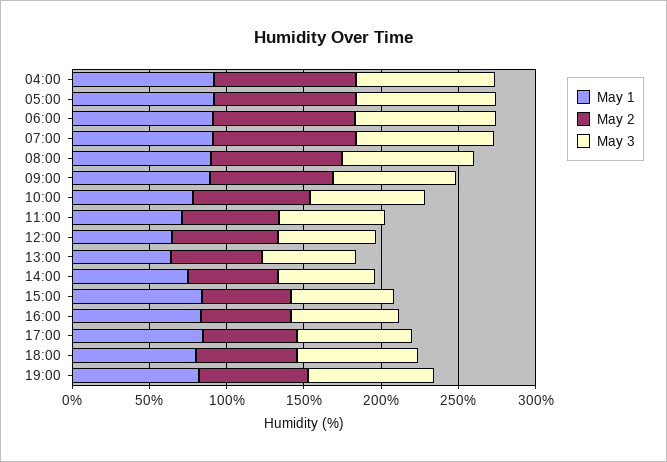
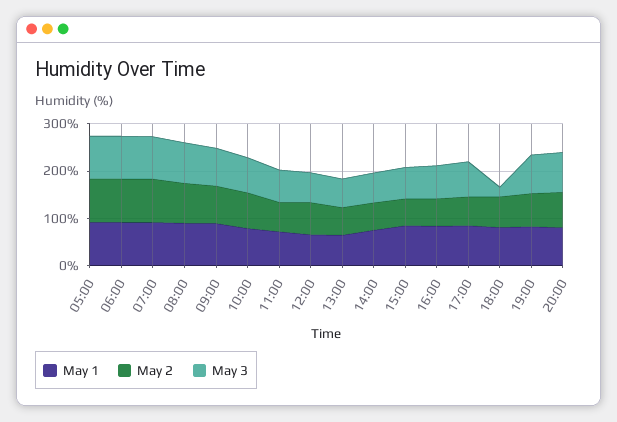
May 1, 04:00: 90 -> none
May 2, 04:00: 90 -> none
May 3, 04:00: 90 -> none
May 3, 18:00: 80 -> 20
May 1, 20:00: none -> 80
May 2, 20:00: none -> 80
May 3, 20:00: none -> 80

